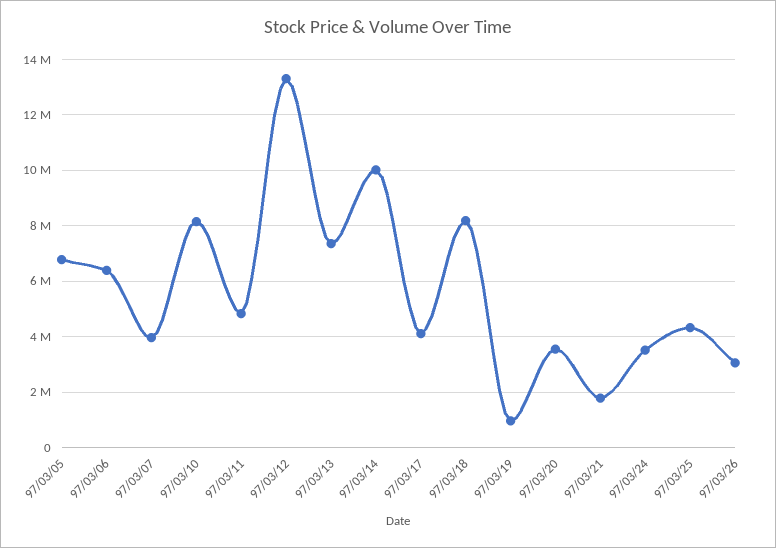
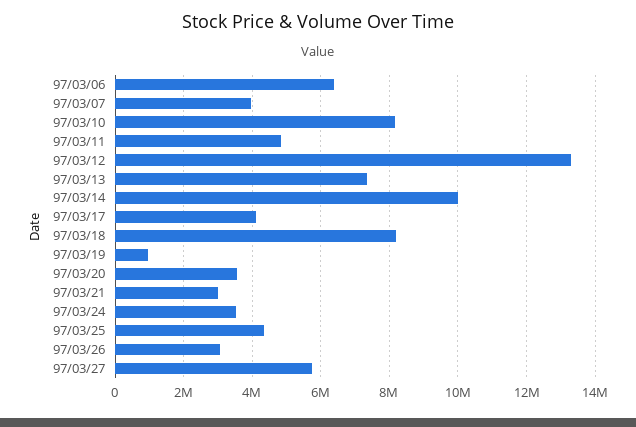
97/03/05: 6750000 -> none
97/03/21: 1750000 -> 3000000
97/03/27: none -> 5800000

